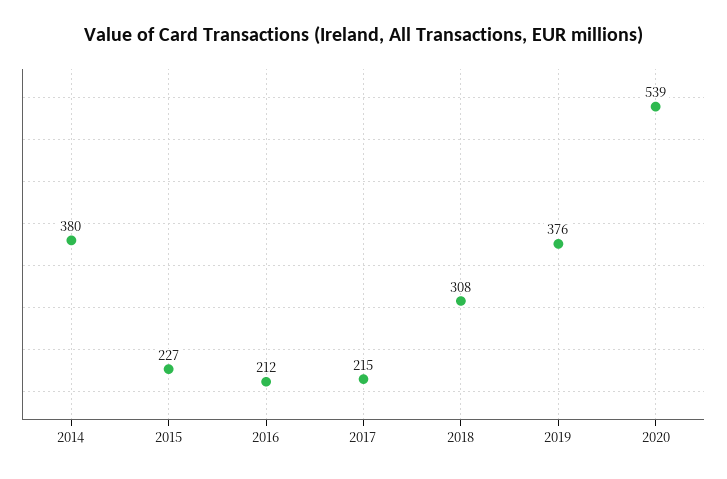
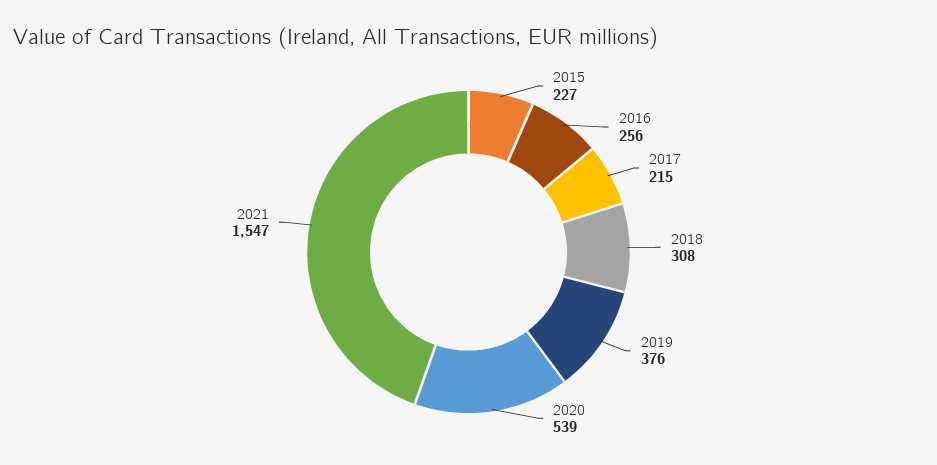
2014: 380 -> none
2016: 212 -> 256
2021: none -> 1547

